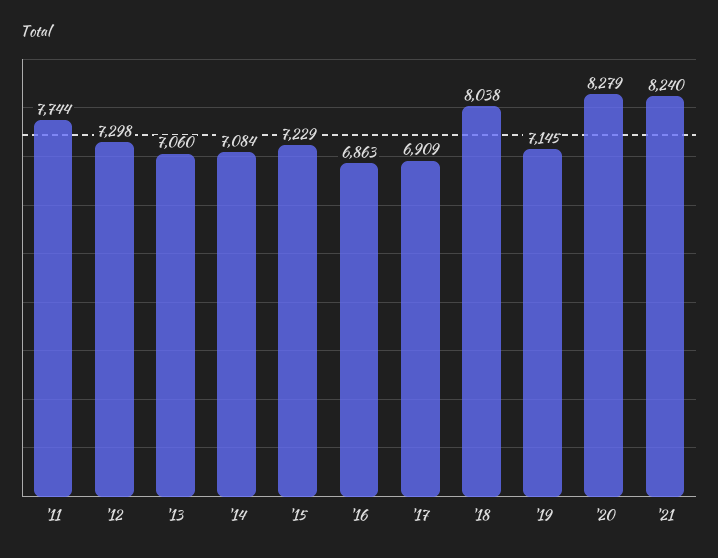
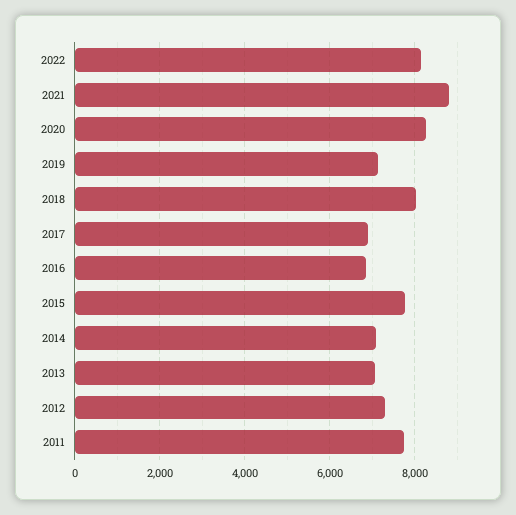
'15: 7229 -> 7800
'21: 8240 -> 8800
2022: none -> 8200

